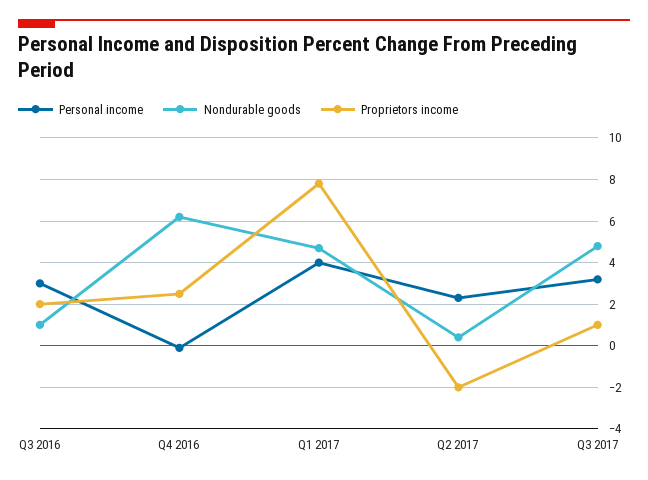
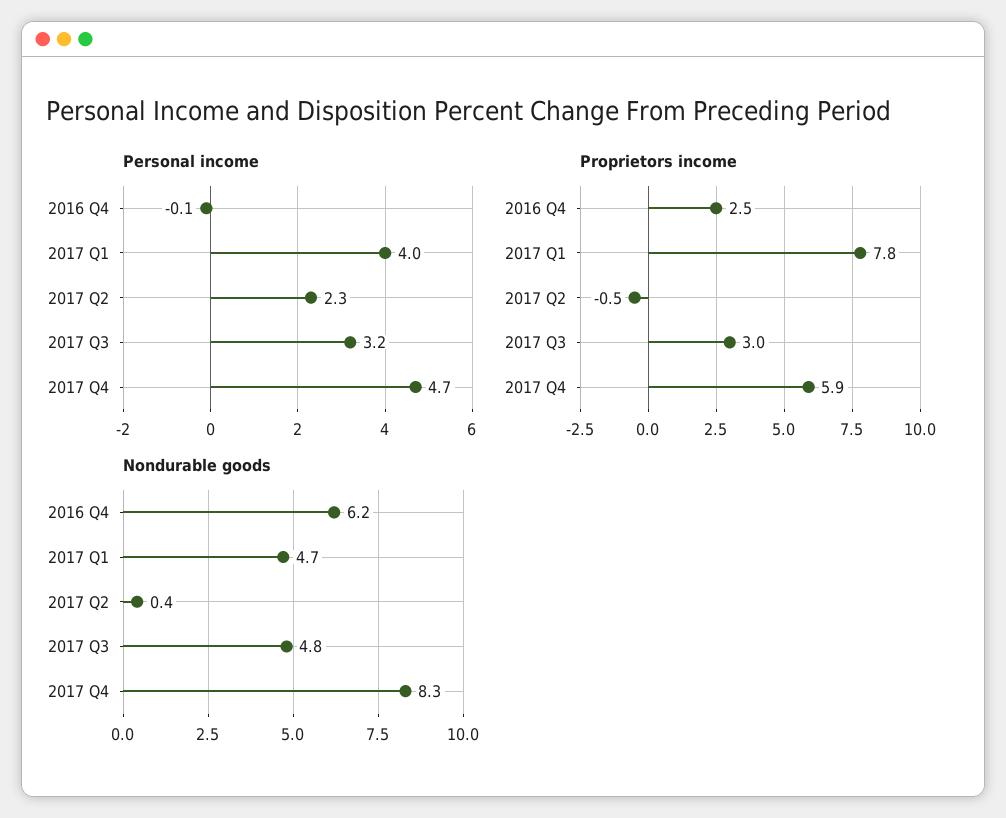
Personal income, Q3 2016: 3 -> none
Nondurable goods, Q3 2016: 1 -> none
Proprietors income, Q3 2016: 2 -> none
Proprietors income, Q2 2017: -2 -> -0.5
Proprietors income, Q3 2017: 1 -> 3
Personal income, 2017 Q4: none -> 4.7
Proprietors income, 2017 Q4: none -> 5.9
Nondurable goods, 2017 Q4: none -> 8.3

